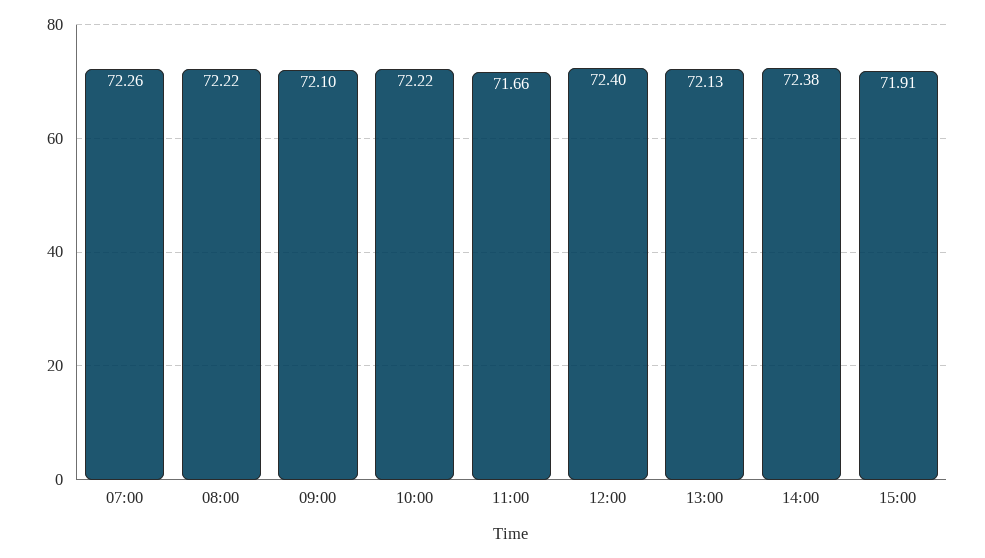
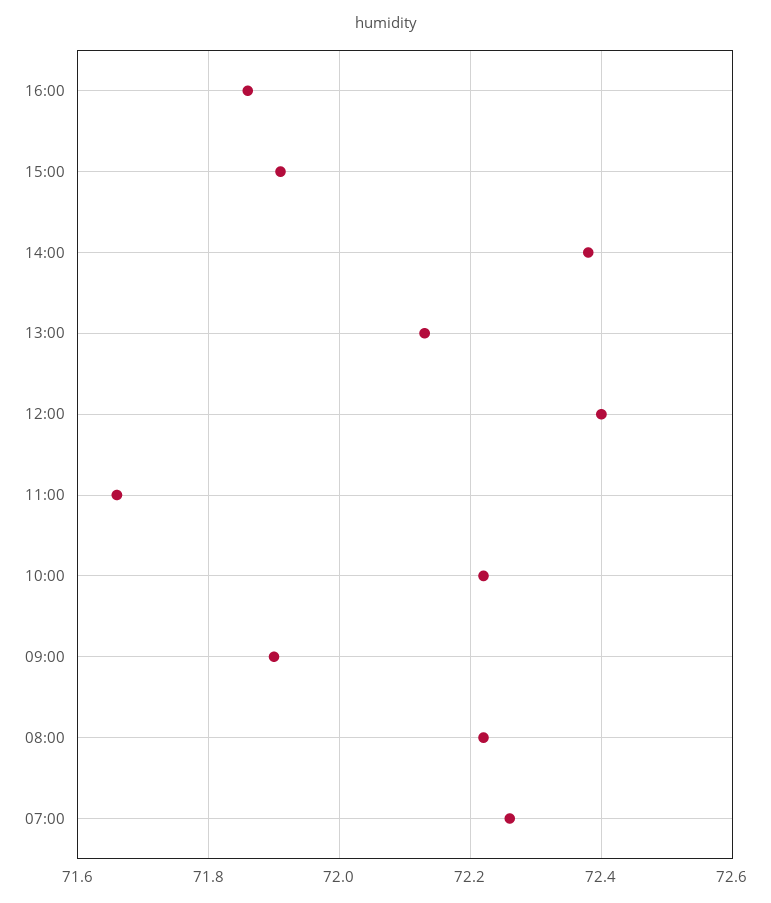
09:00: 72.1 -> 71.9
16:00: none -> 71.85

